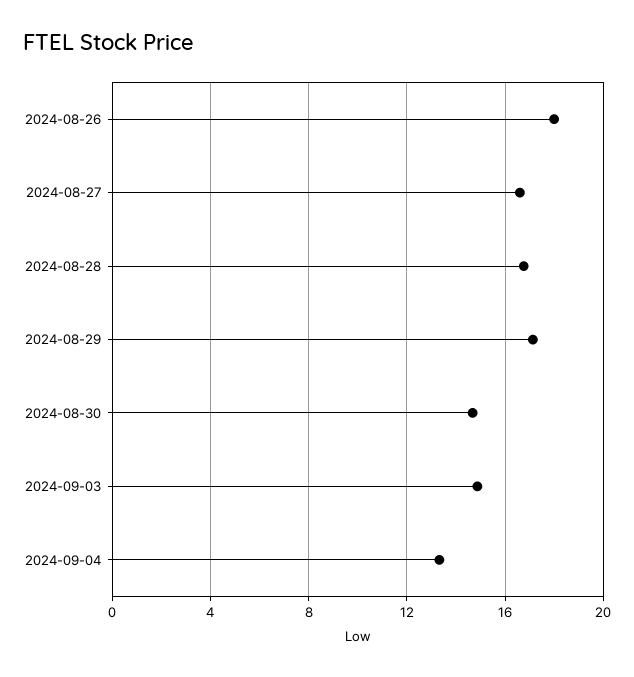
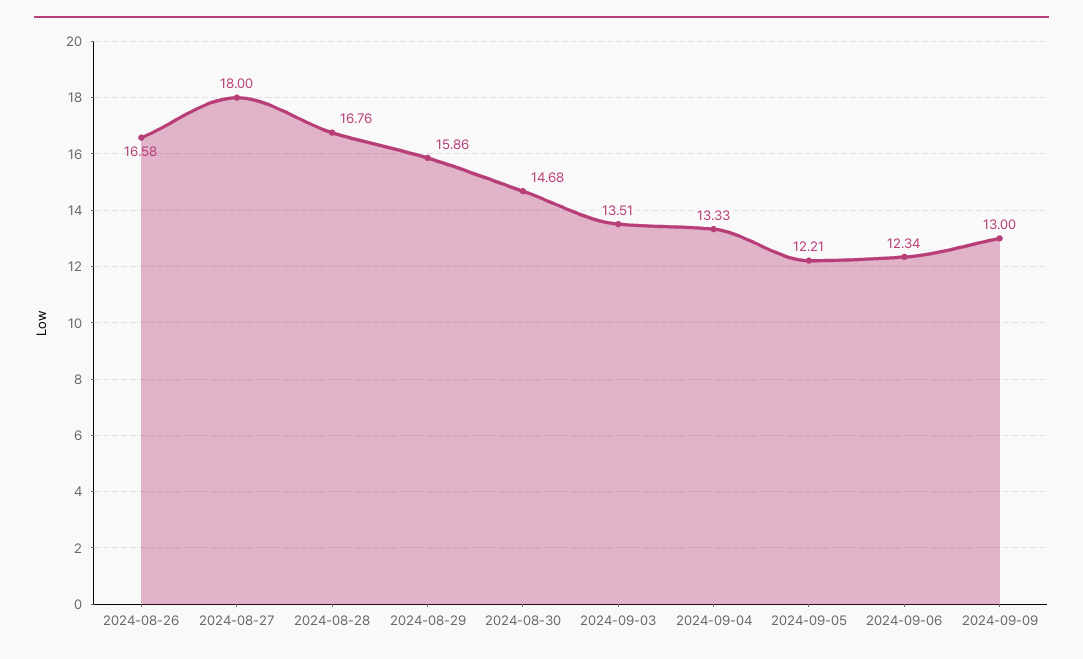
2024-08-26: 18 -> 16.58
2024-08-27: 16.5 -> 18
2024-08-29: 17 -> 15.86
2024-09-03: 15 -> 13.51
2024-09-05: none -> 12.21
2024-09-06: none -> 12.34
2024-09-09: none -> 13

